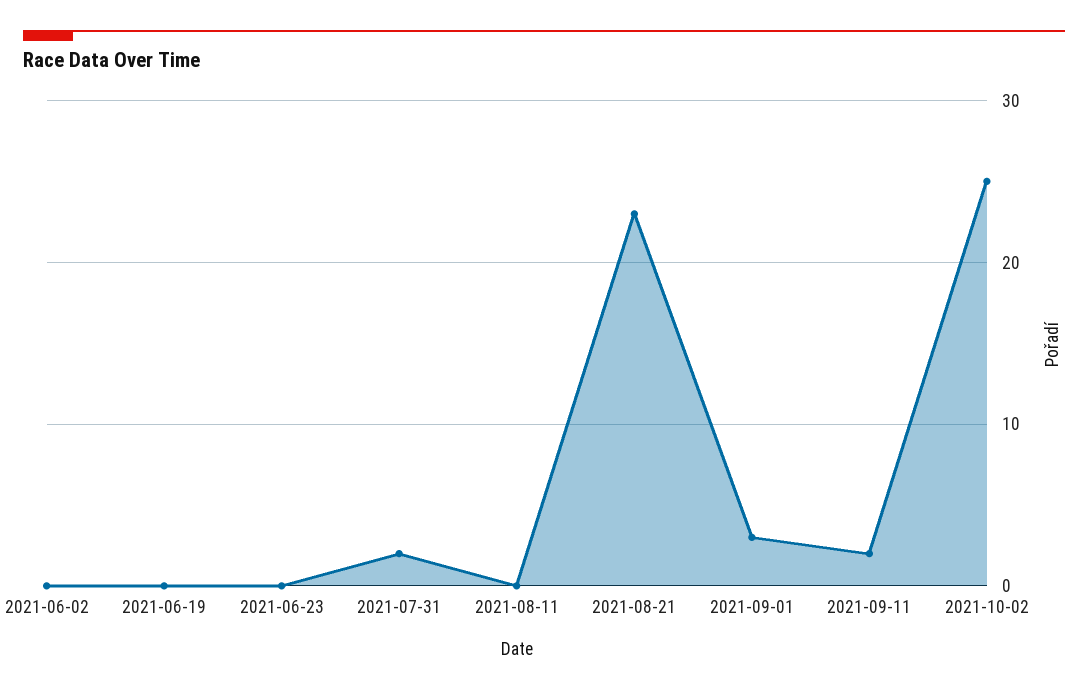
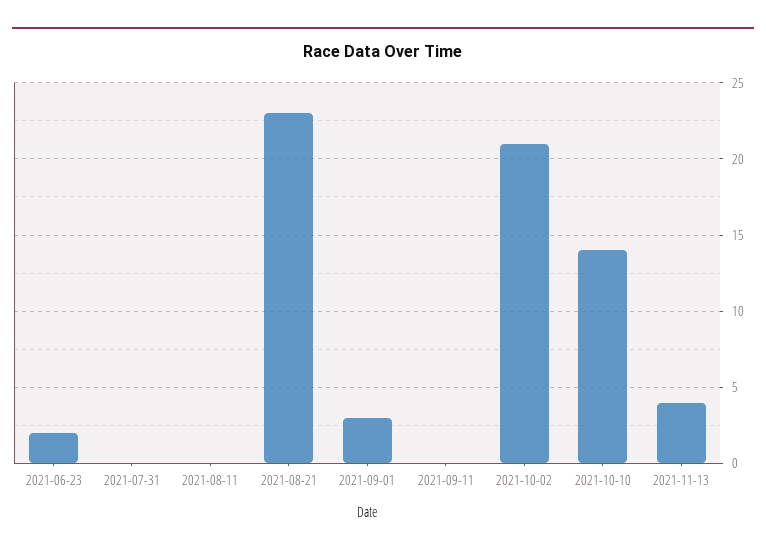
2021-06-02: 0 -> none
2021-06-19: 0 -> none
2021-06-23: 0 -> 2
2021-07-31: 2 -> 0
2021-09-11: 2 -> 0
2021-10-02: 25 -> 21
2021-10-10: none -> 14
2021-11-13: none -> 4

